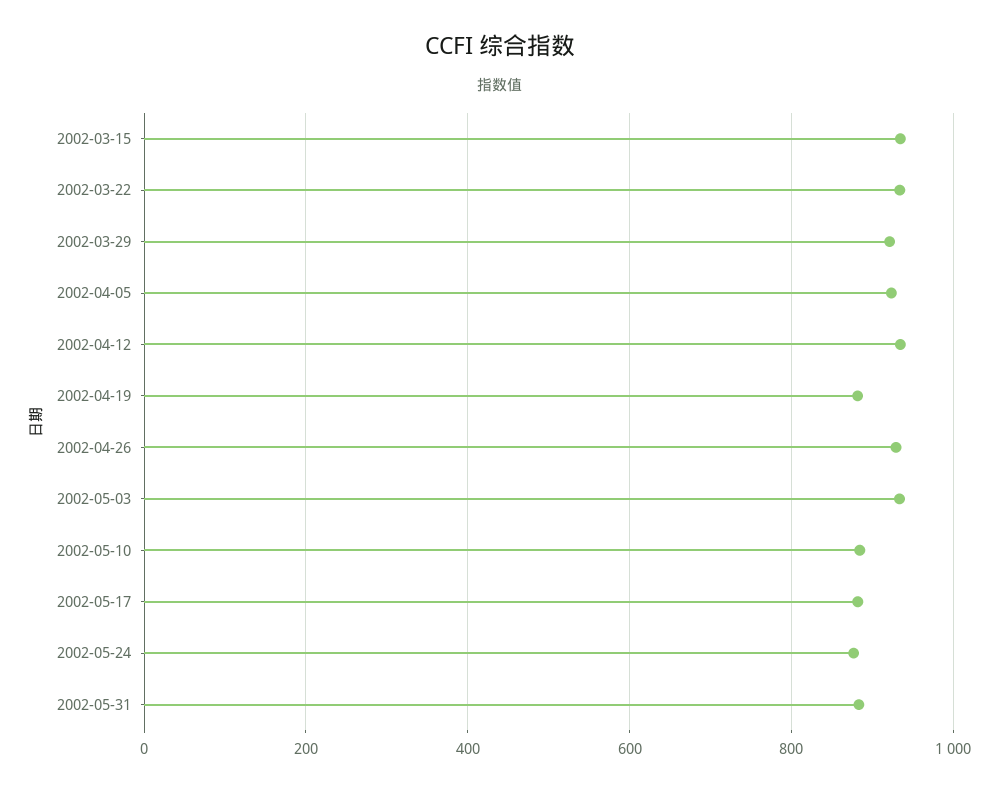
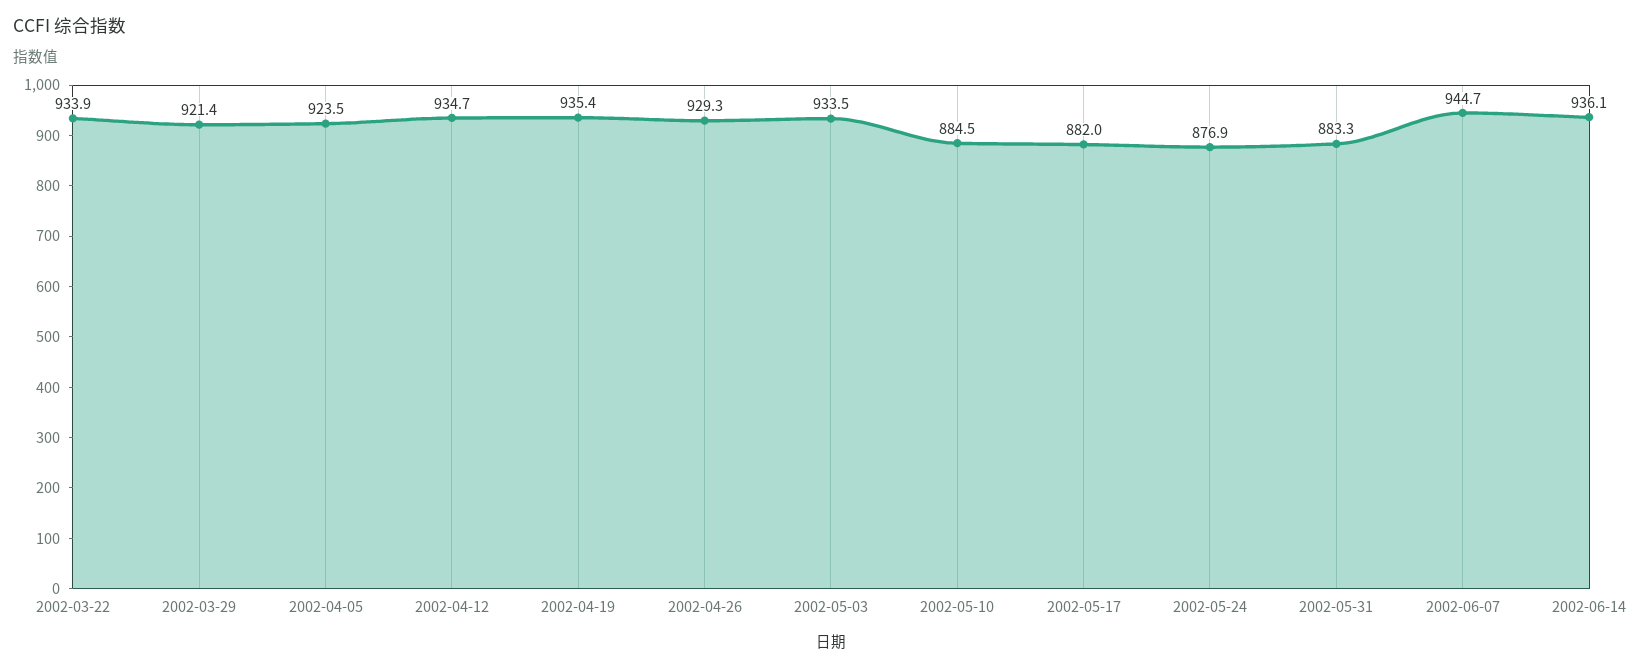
2002-03-15: 940 -> none
2002-04-19: 880 -> 935.4
2002-06-07: none -> 944.7
2002-06-14: none -> 936.1

